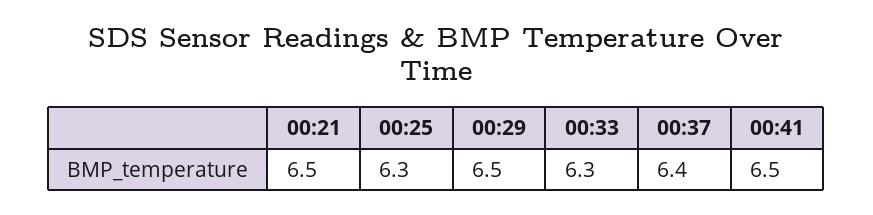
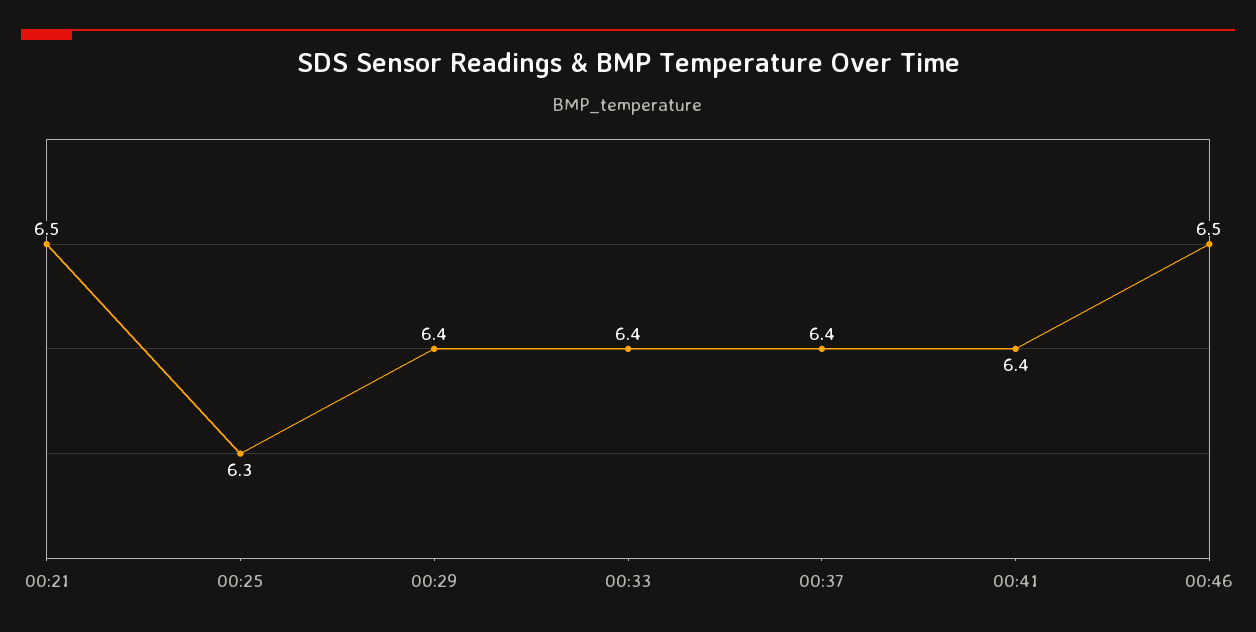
00:29: 6.5 -> 6.4
00:33: 6.3 -> 6.4
00:41: 6.5 -> 6.4
00:46: none -> 6.5

